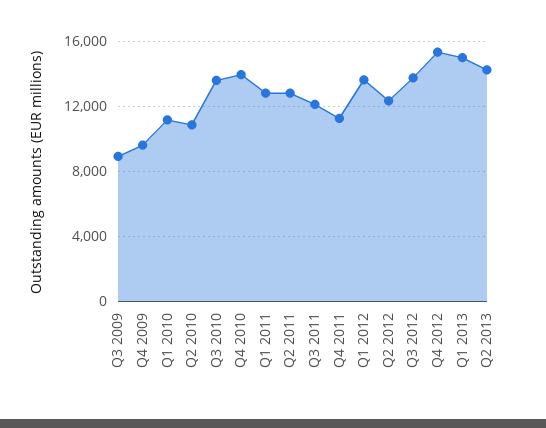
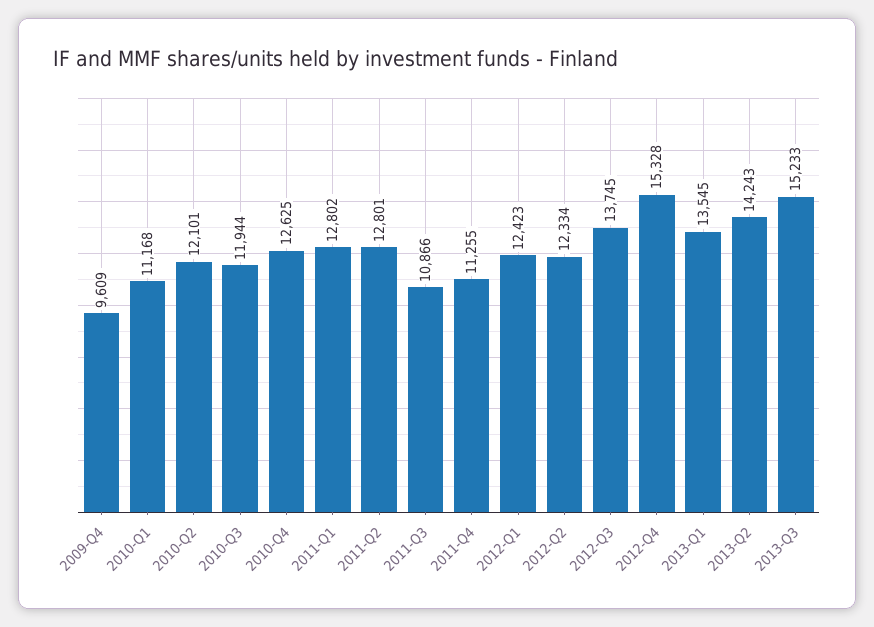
Q3 2009: 9000 -> none
Q2 2010: 11000 -> 12101
Q3 2010: 13500 -> 11944
Q4 2010: 14000 -> 12625
Q3 2011: 12000 -> 10866
Q1 2012: 13500 -> 12423
Q1 2013: 15000 -> 13545
2013-Q3: none -> 15233

